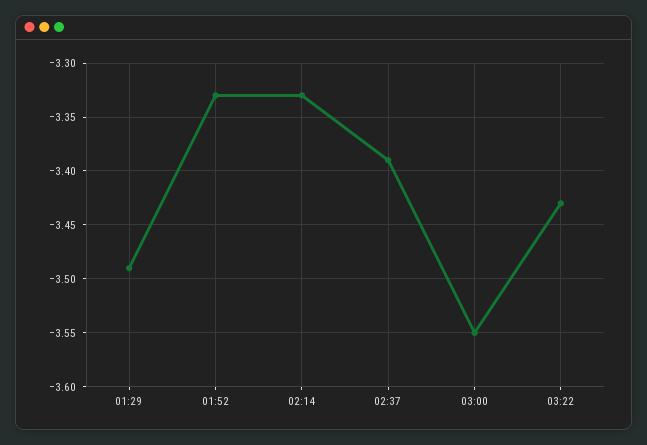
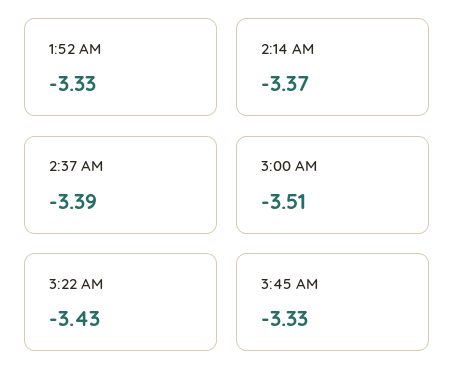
01:29: -3.49 -> none
02:14: -3.33 -> -3.37
03:00: -3.55 -> -3.51
3:45 AM: none -> -3.33

